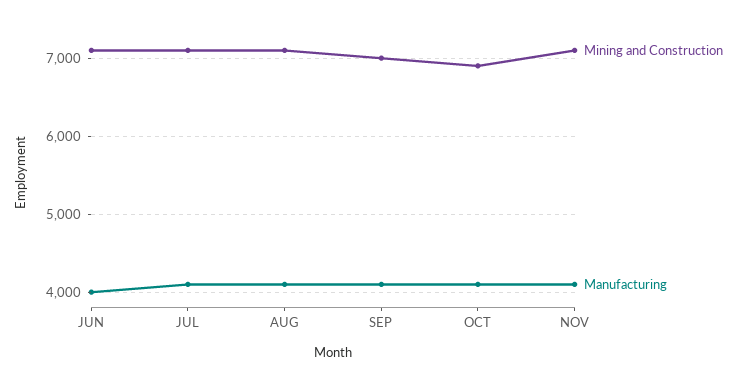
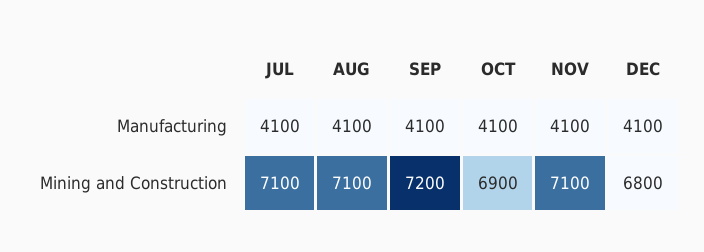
Mining and Construction, JUN: 7100 -> none
Manufacturing, JUN: 4000 -> none
Mining and Construction, SEP: 7000 -> 7200
Manufacturing, DEC: none -> 4100
Mining and Construction, DEC: none -> 6800

